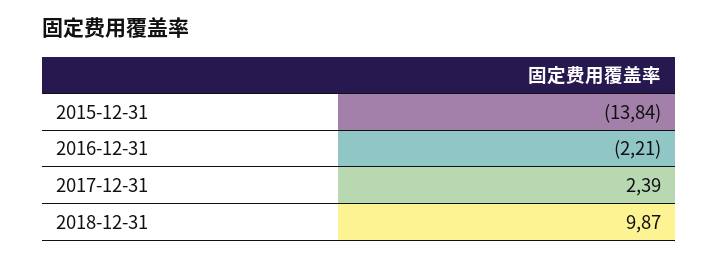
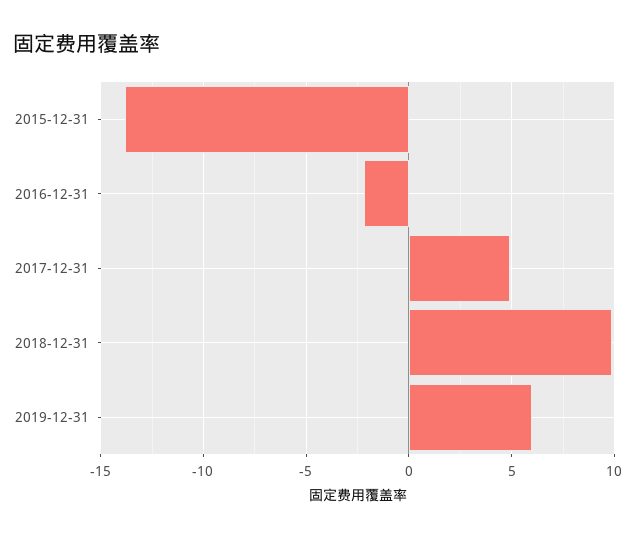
2017-12-31: 2.39 -> 5
2019-12-31: none -> 6

